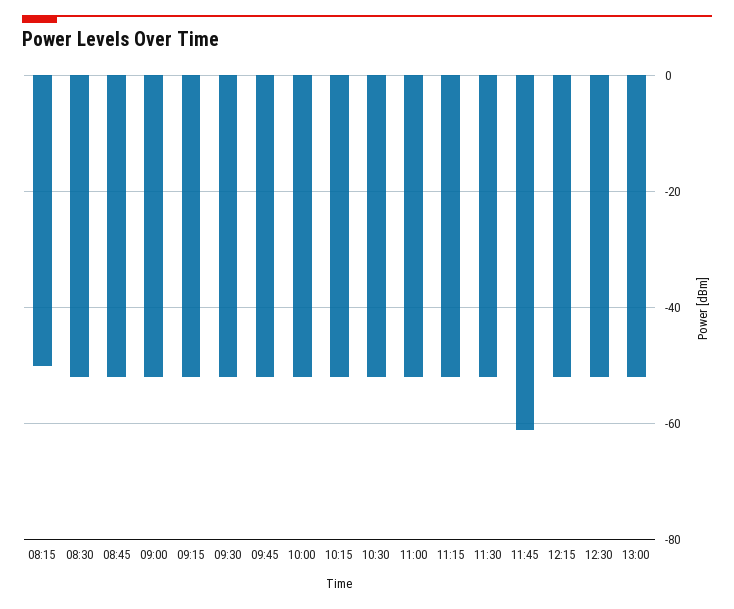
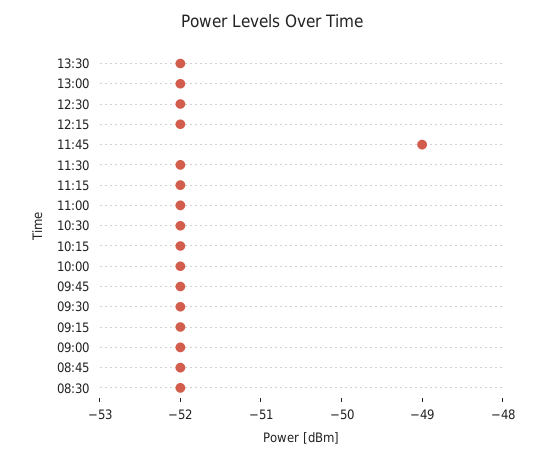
08:15: -50 -> none
11:45: -60 -> -49
13:30: none -> -52

